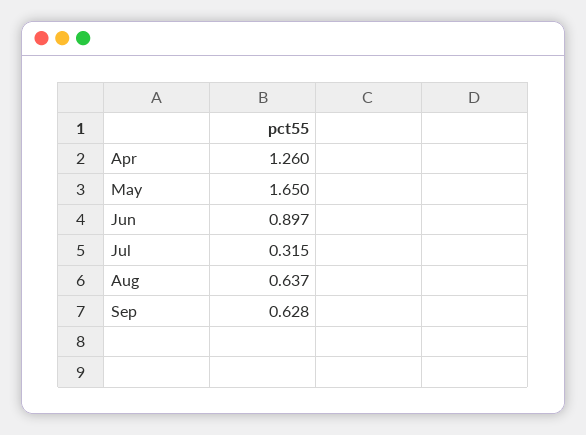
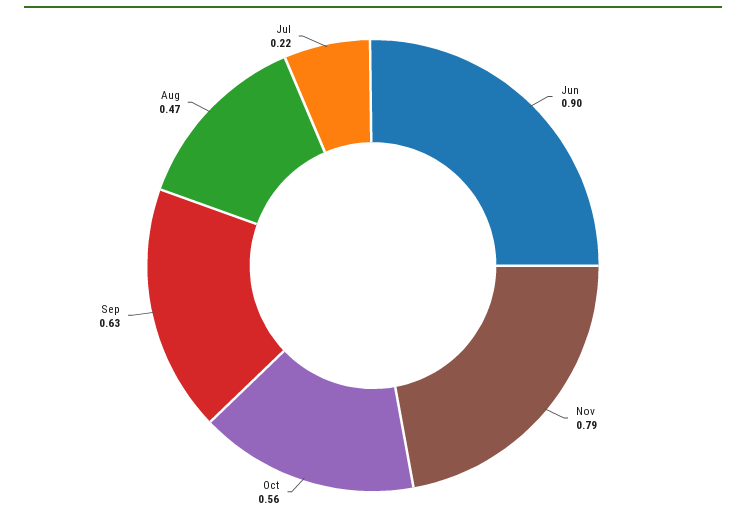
Apr: 1.26 -> none
May: 1.65 -> none
Jul: 0.315 -> 0.22
Aug: 0.637 -> 0.47
Nov: none -> 0.79
Oct: none -> 0.56

